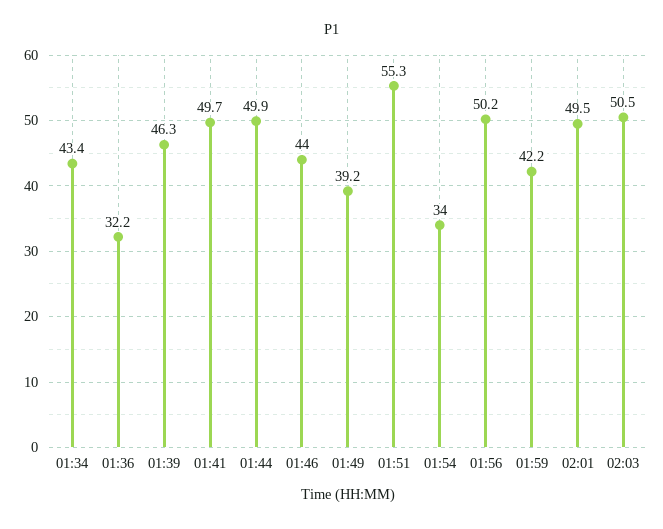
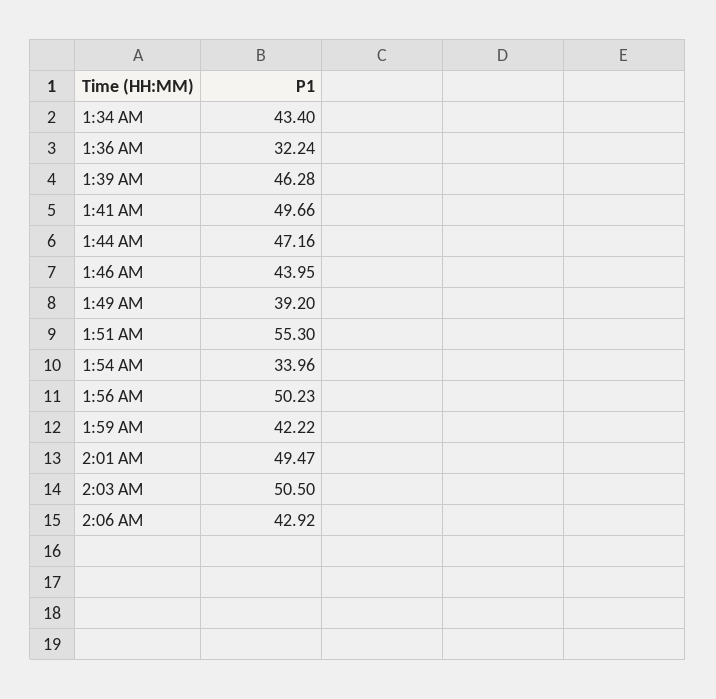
01:44: 49.9 -> 47.16
2:06 AM: none -> 42.92

